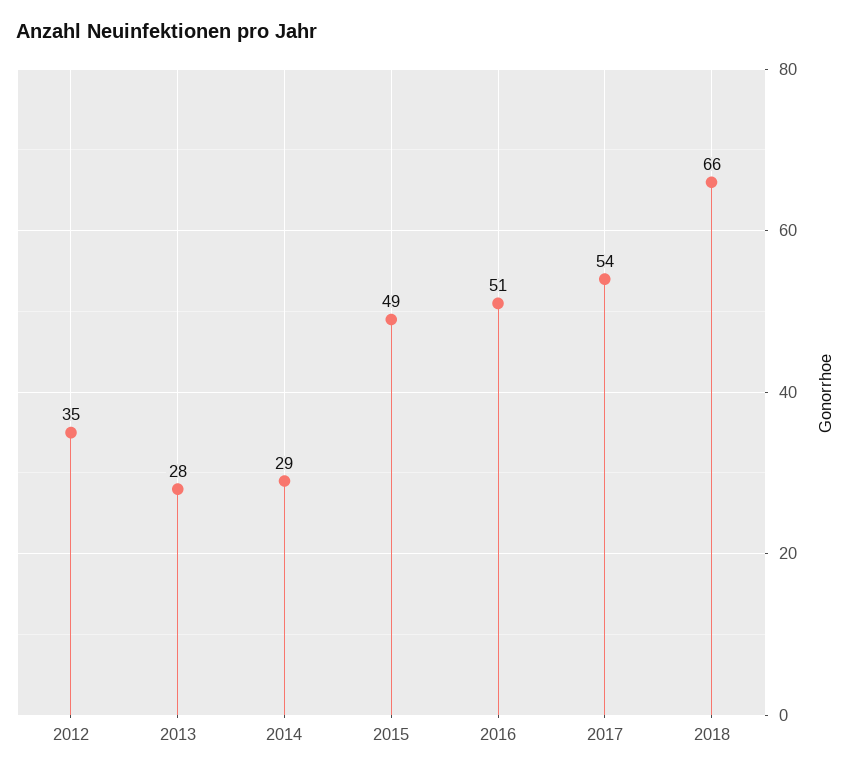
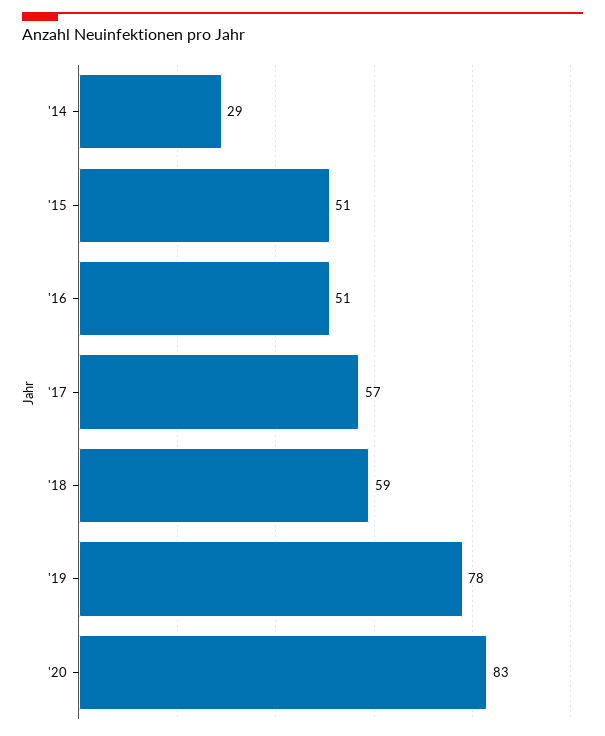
2012: 35 -> none
2013: 28 -> none
2015: 49 -> 51
2017: 54 -> 57
2018: 66 -> 59
'19: none -> 78
'20: none -> 83

